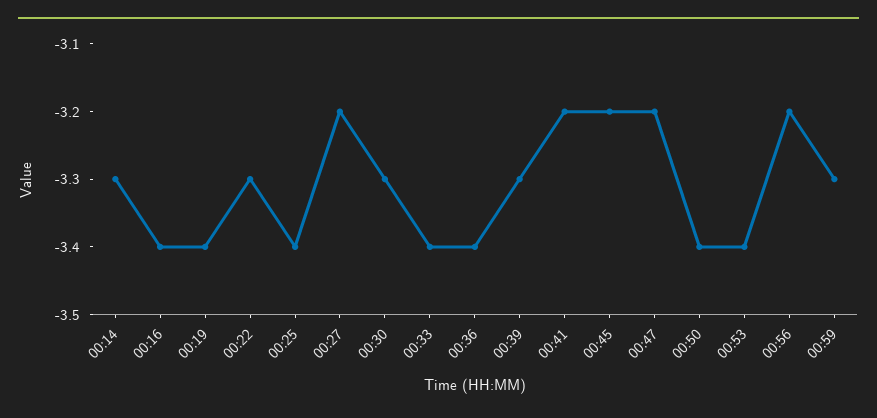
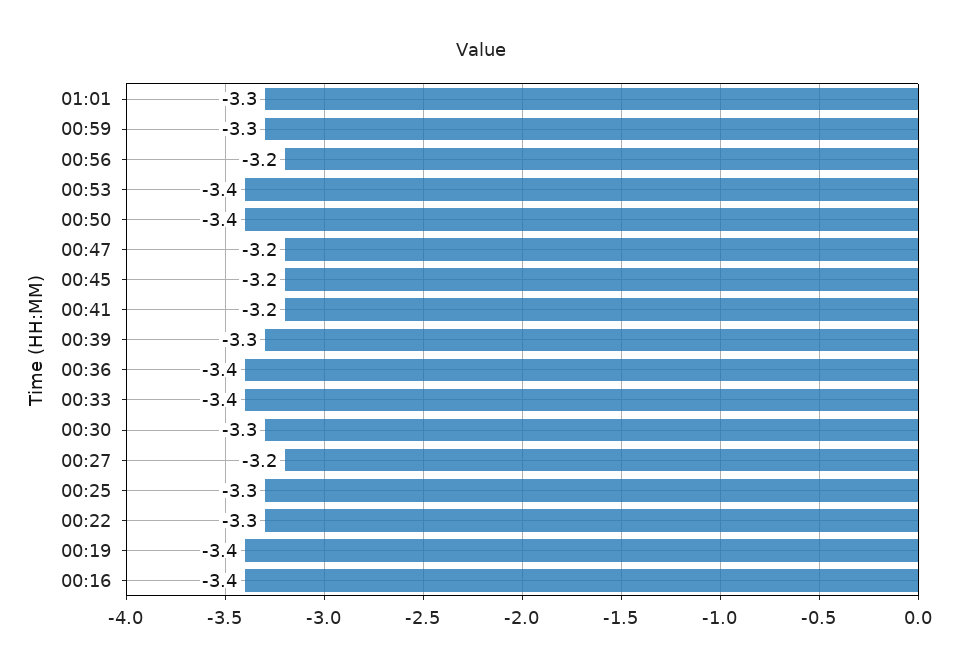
00:14: -3.3 -> none
00:25: -3.4 -> -3.3
01:01: none -> -3.3

